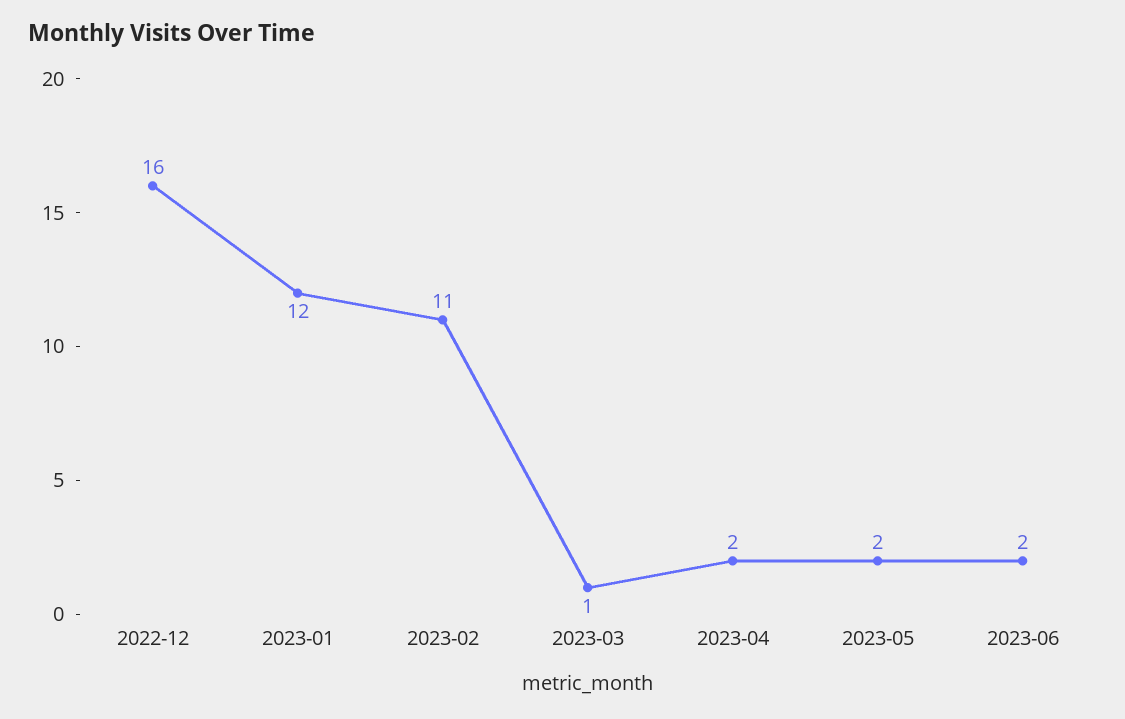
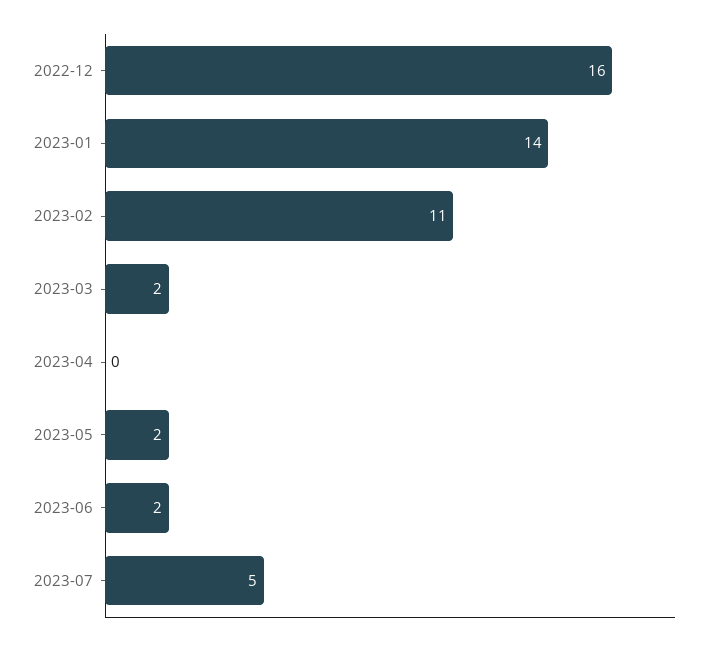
2023-01: 12 -> 14
2023-03: 1 -> 2
2023-04: 2 -> 0
2023-07: none -> 5

